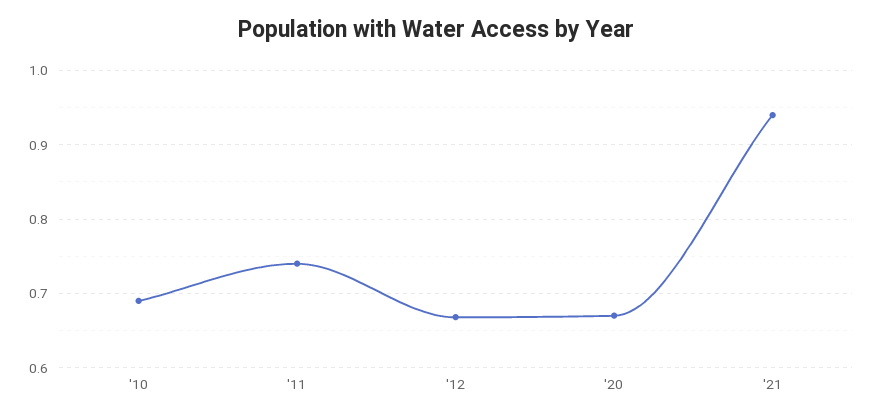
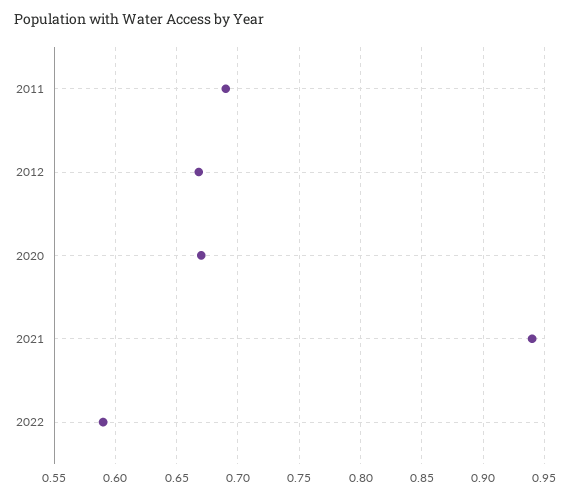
'10: 0.69 -> none
'11: 0.74 -> 0.69
2022: none -> 0.59

